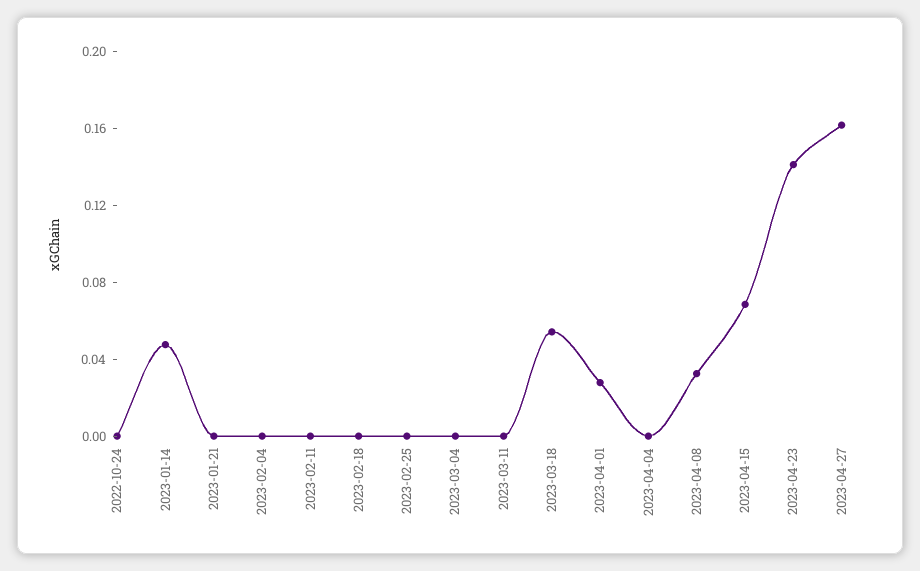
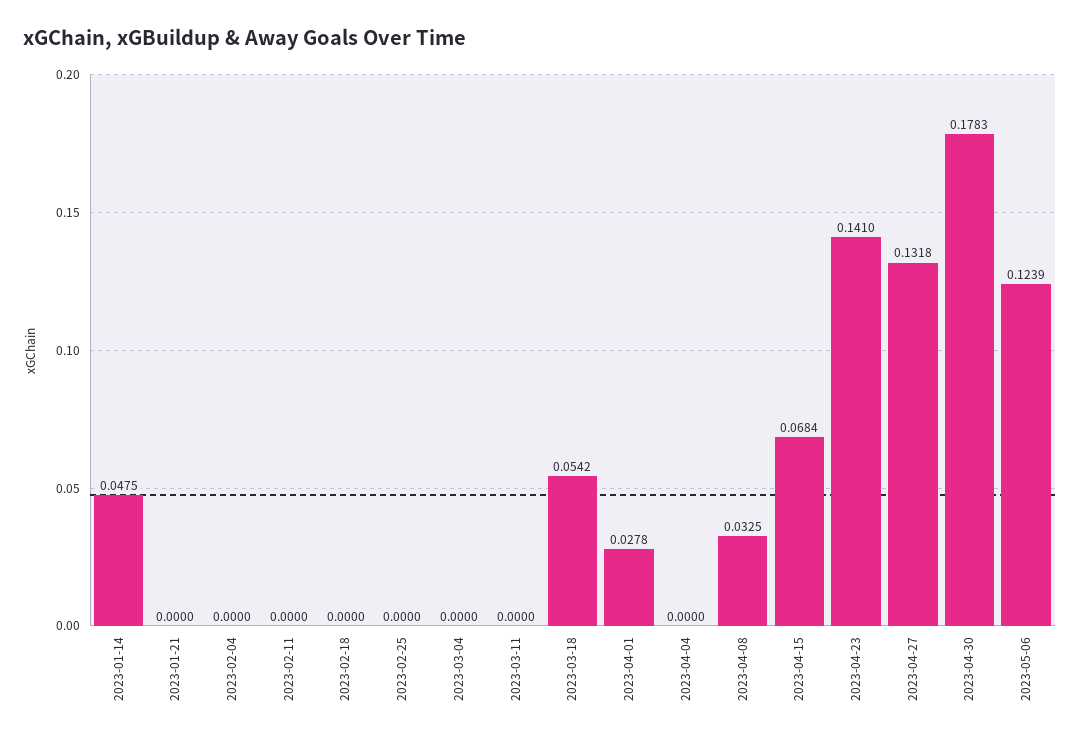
2022-10-24: 0 -> none
2023-04-27: 0.16 -> 0.1318
2023-04-30: none -> 0.1783
2023-05-06: none -> 0.1239

